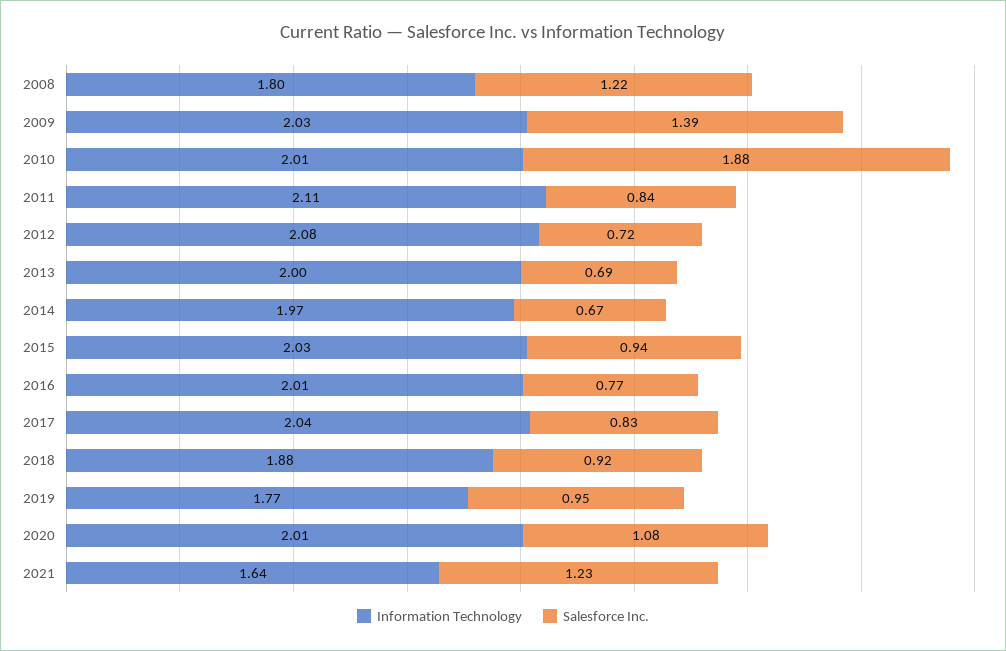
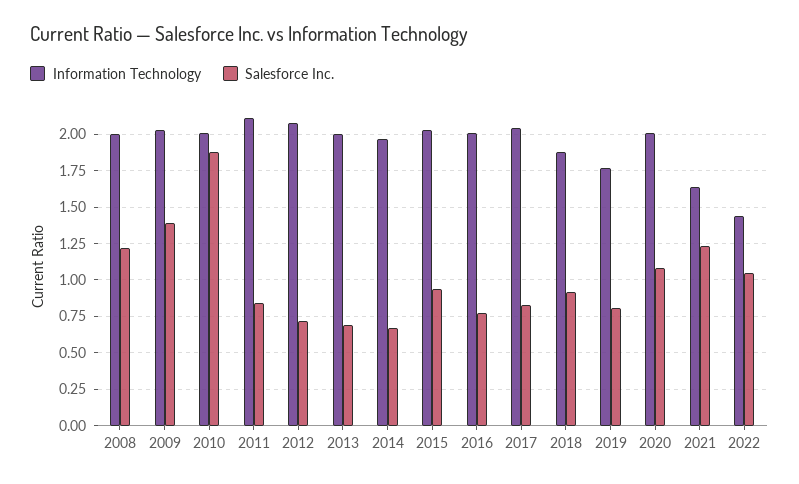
Information Technology, 2008: 1.8 -> 2
Salesforce Inc., 2019: 0.95 -> 0.8
Information Technology, 2022: none -> 1.45
Salesforce Inc., 2022: none -> 1.05

